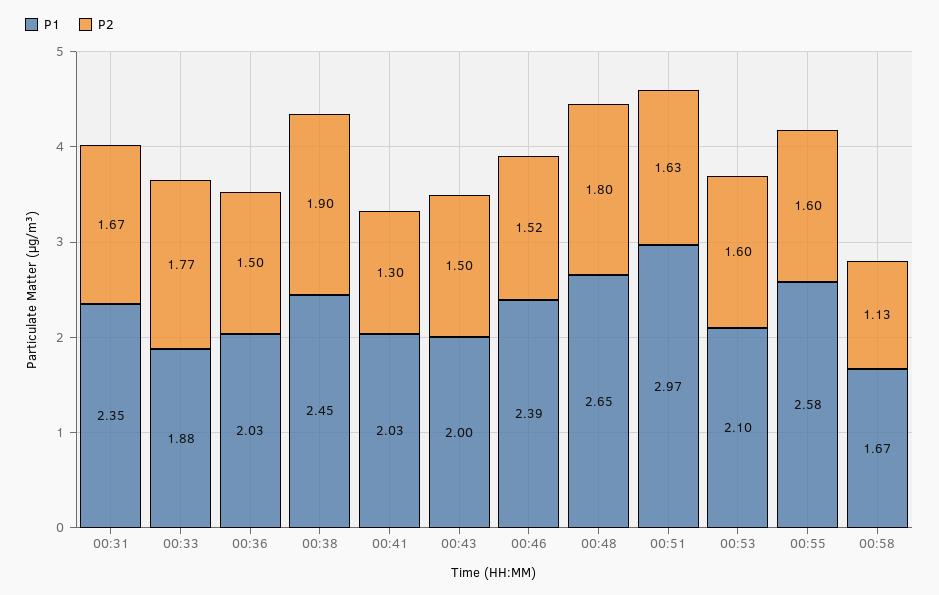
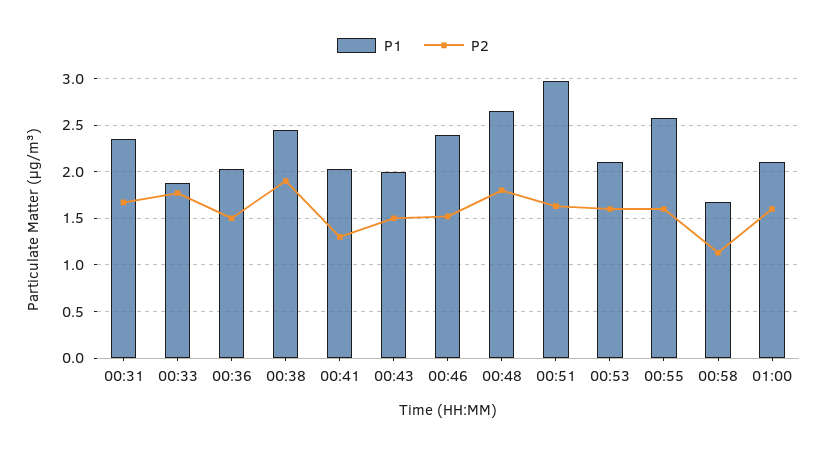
P1, 01:00: none -> 2.1
P2, 01:00: none -> 1.6

